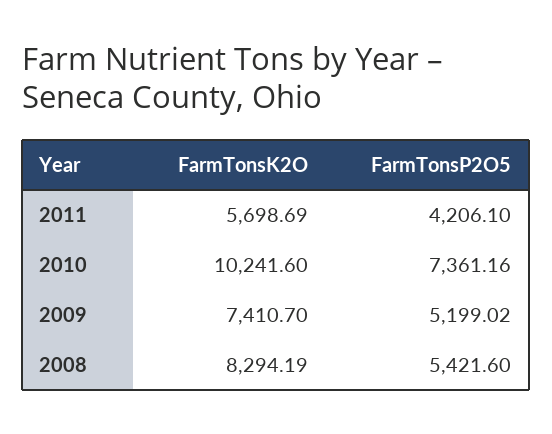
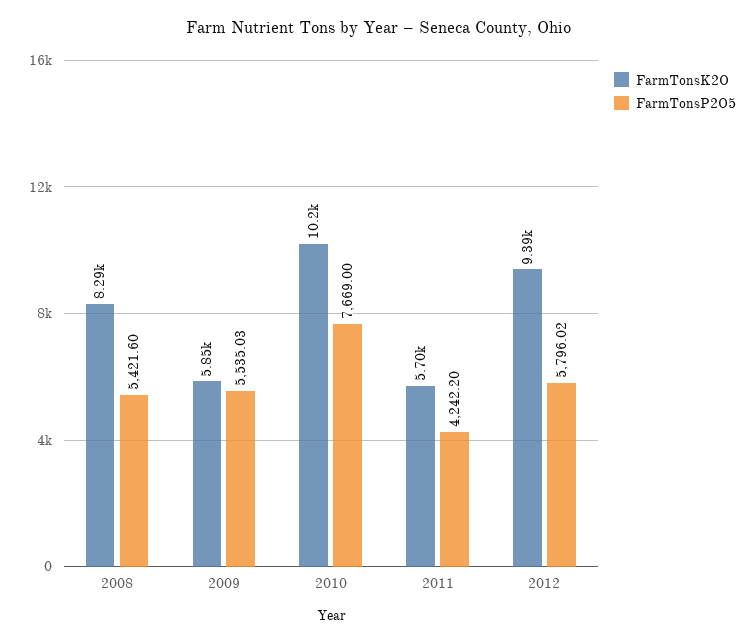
FarmTonsP2O5, 2011: 4206.1 -> 4242.2
FarmTonsP2O5, 2010: 7361.16 -> 7669
FarmTonsK2O, 2009: 7410.7 -> 5850
FarmTonsP2O5, 2009: 5199.02 -> 5535.03
FarmTonsK2O, 2012: none -> 9390
FarmTonsP2O5, 2012: none -> 5796.02

